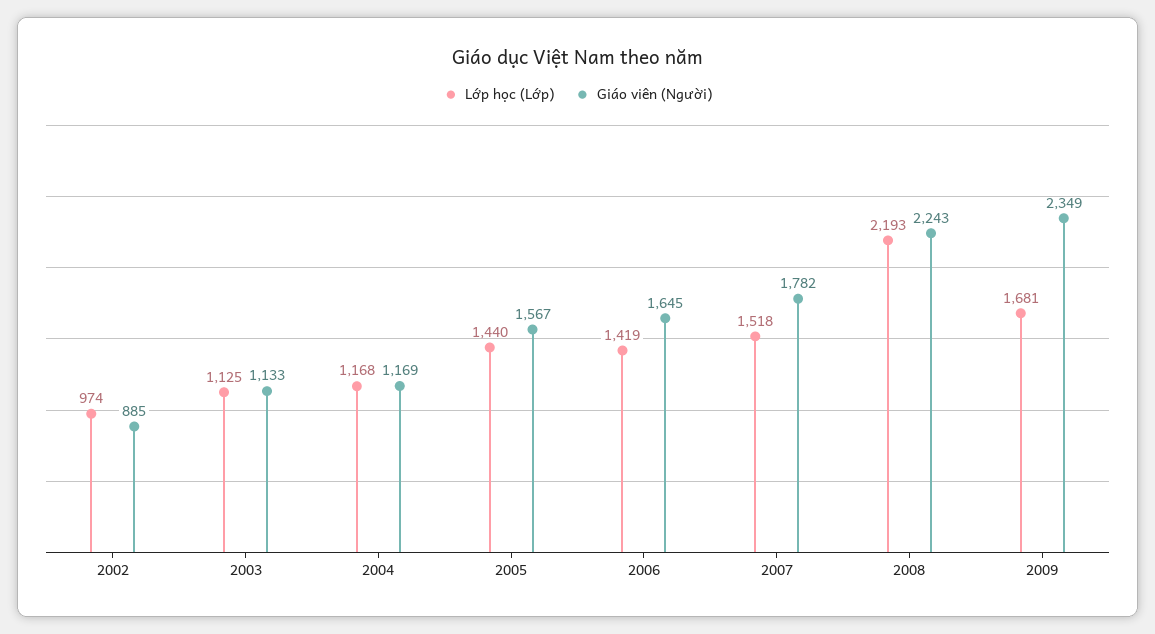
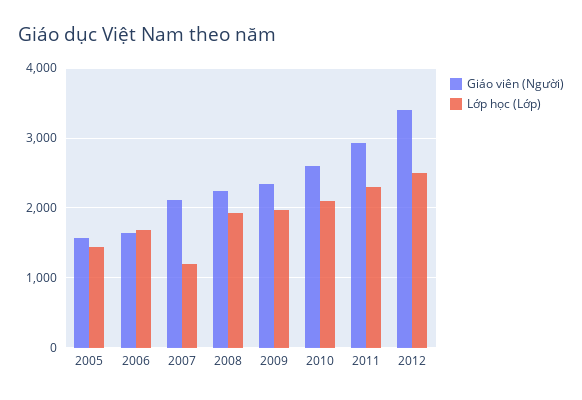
Lớp học (Lớp), 2002: 974 -> none
Giáo viên (Người), 2002: 885 -> none
Lớp học (Lớp), 2003: 1125 -> none
Giáo viên (Người), 2003: 1133 -> none
Lớp học (Lớp), 2004: 1168 -> none
Giáo viên (Người), 2004: 1169 -> none
Lớp học (Lớp), 2006: 1419 -> 1700
Lớp học (Lớp), 2007: 1518 -> 1200
Giáo viên (Người), 2007: 1782 -> 2100
Lớp học (Lớp), 2008: 2193 -> 1900
Lớp học (Lớp), 2009: 1681 -> 2000
Giáo viên (Người), 2010: none -> 2600
Lớp học (Lớp), 2010: none -> 2100
Giáo viên (Người), 2011: none -> 2900
Lớp học (Lớp), 2011: none -> 2300
Giáo viên (Người), 2012: none -> 3400
Lớp học (Lớp), 2012: none -> 2500

